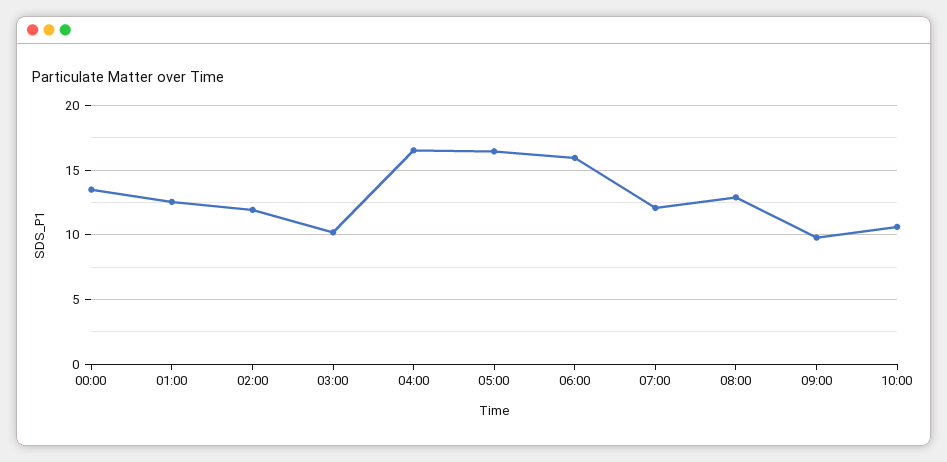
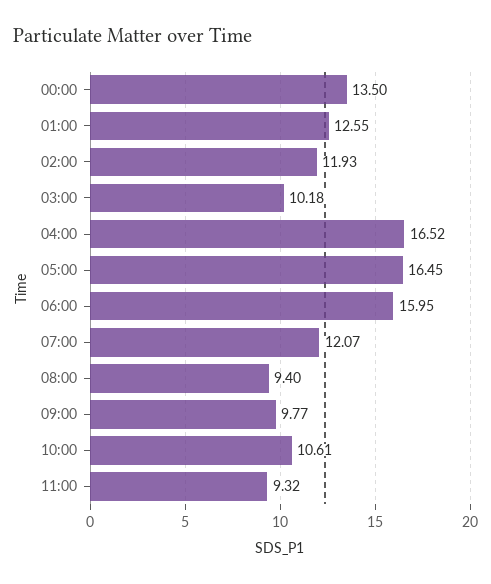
08:00: 13 -> 9.4
11:00: none -> 9.32

